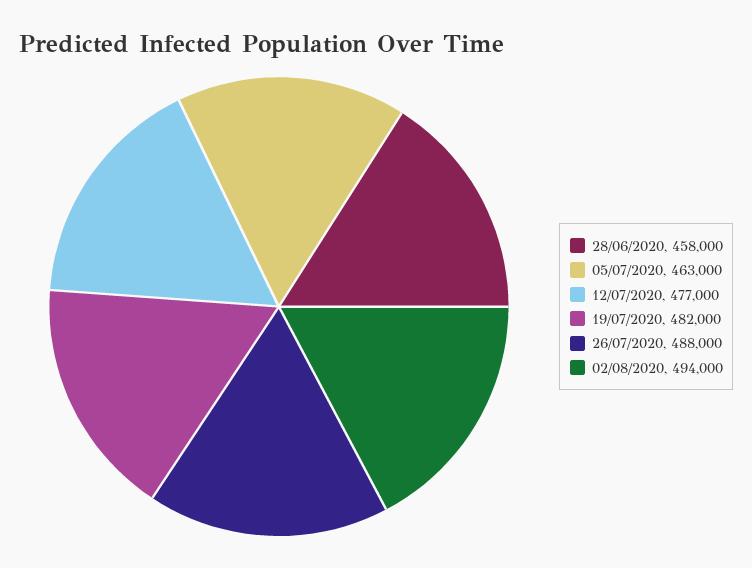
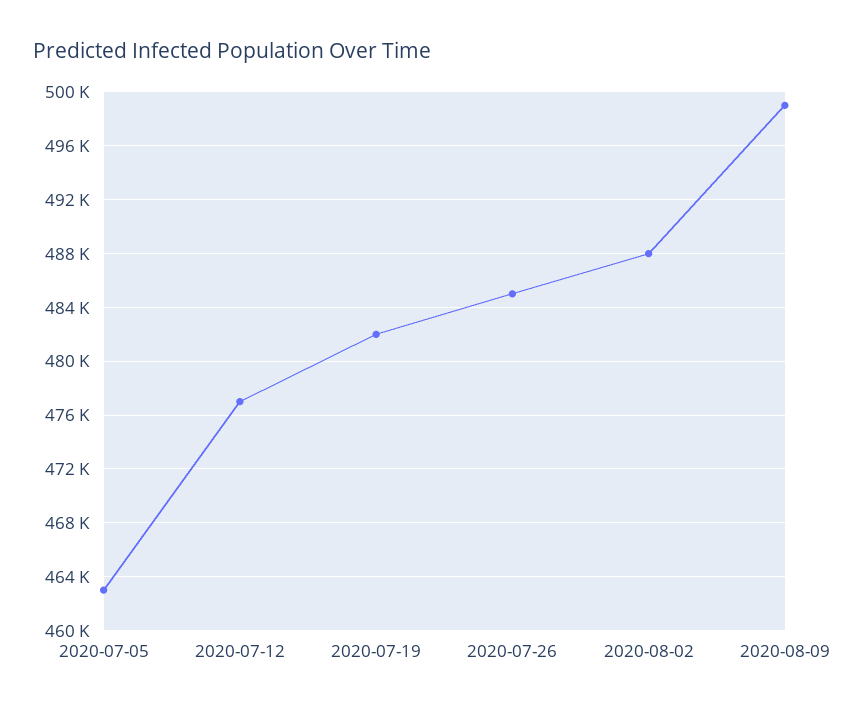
28/06/2020: 458000 -> none
26/07/2020: 488000 -> 485000
02/08/2020: 494000 -> 488000
2020-08-09: none -> 499000

